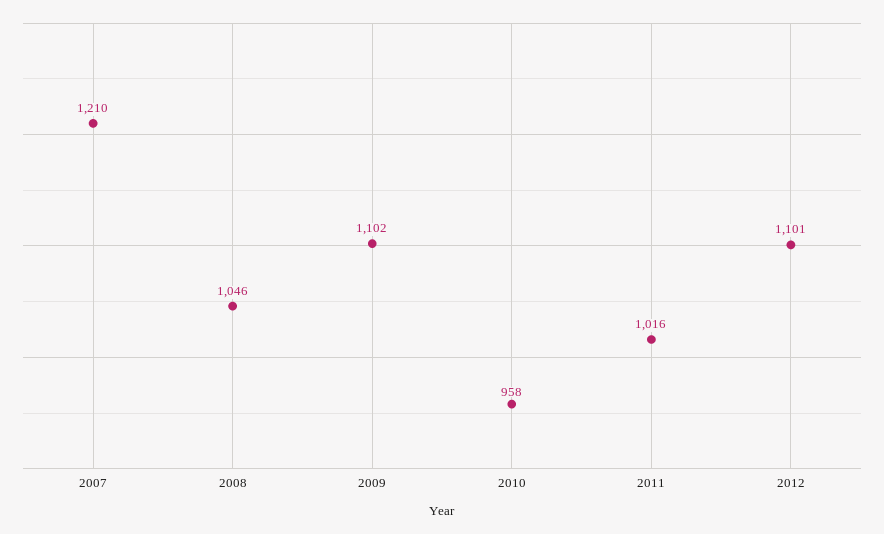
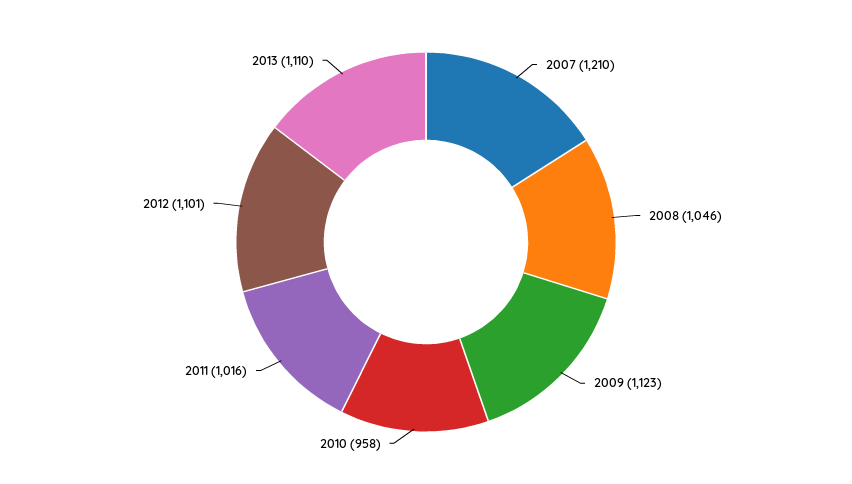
2009: 1102 -> 1123
2013: none -> 1110

